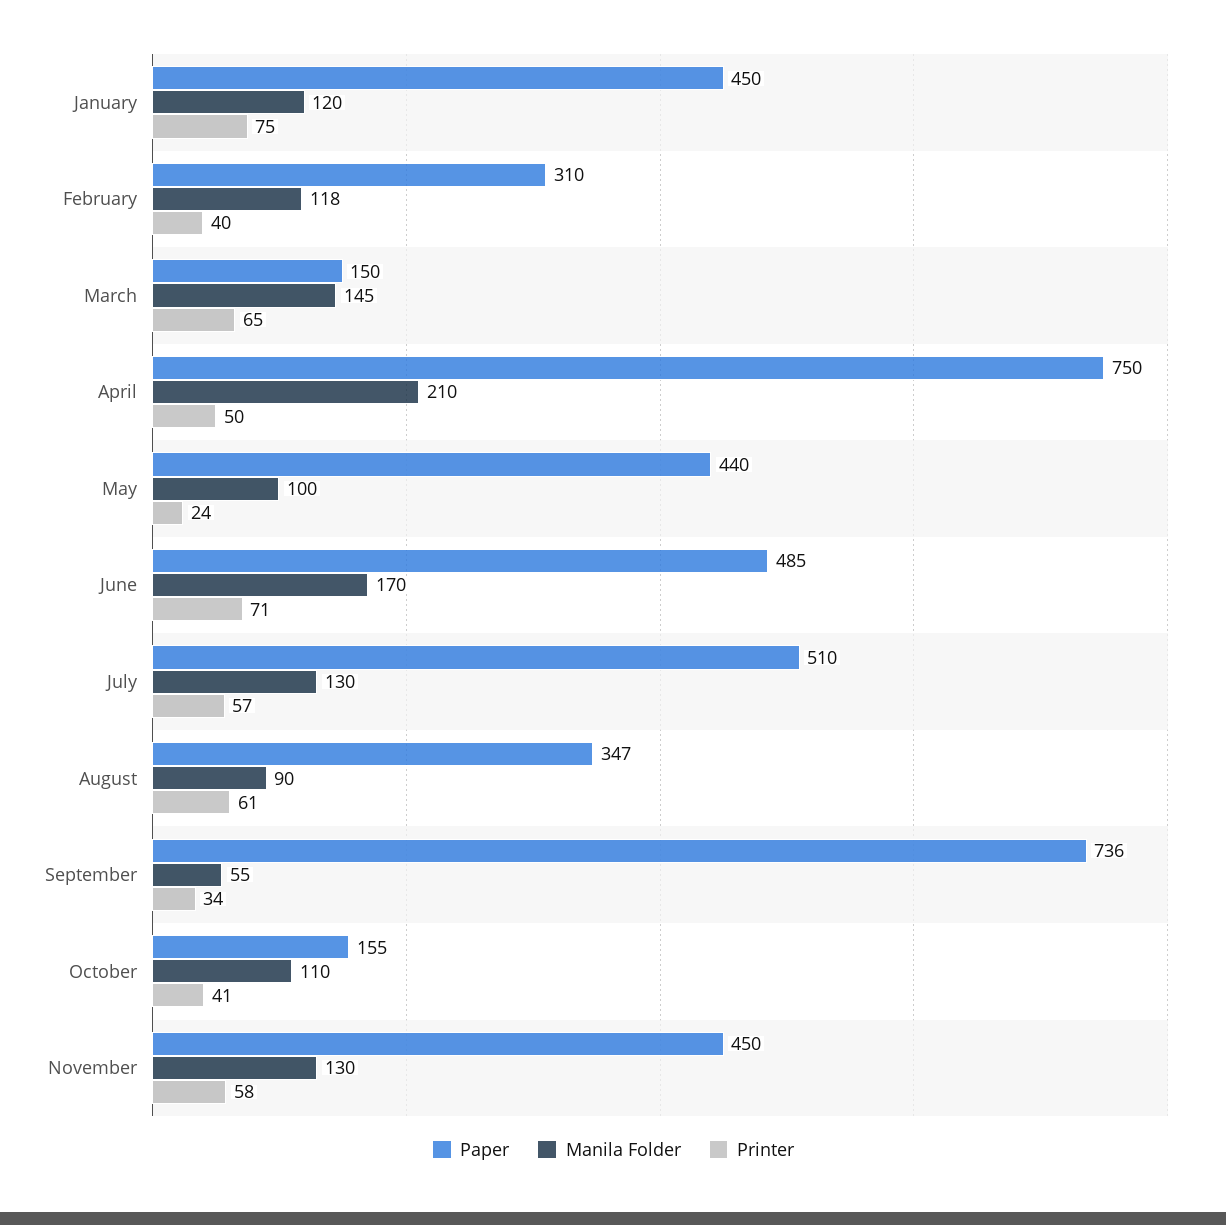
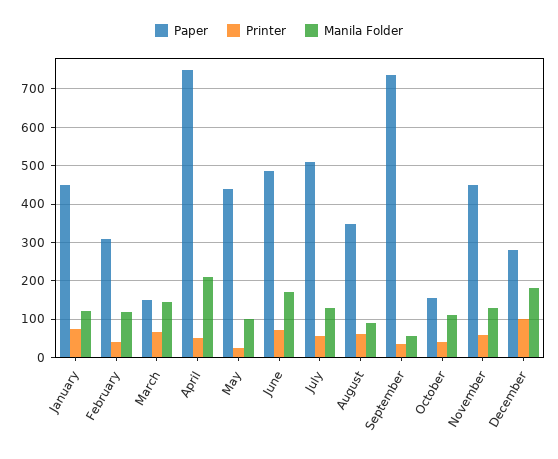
Paper, December: none -> 280
Printer, December: none -> 100
Manila Folder, December: none -> 180

